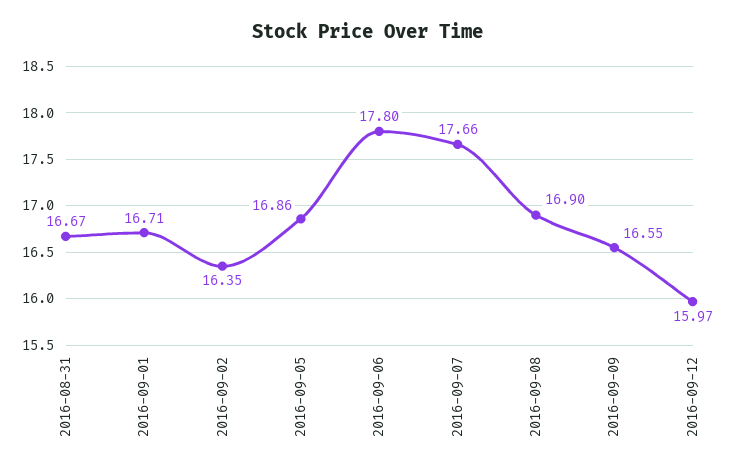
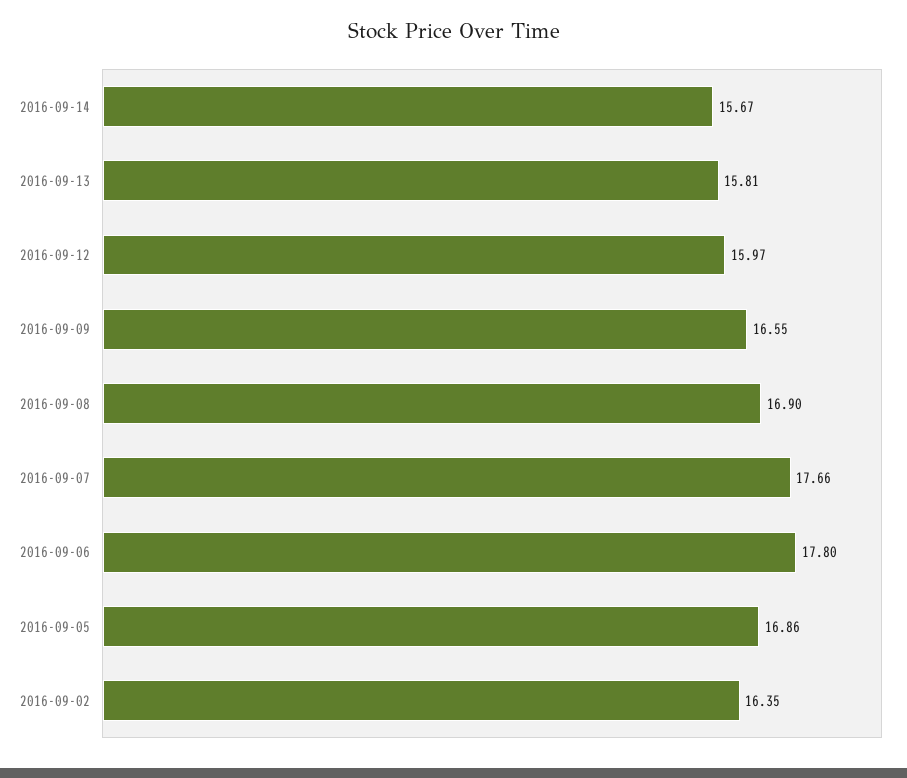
2016-08-31: 16.67 -> none
2016-09-01: 16.71 -> none
2016-09-14: none -> 15.67
2016-09-13: none -> 15.81

